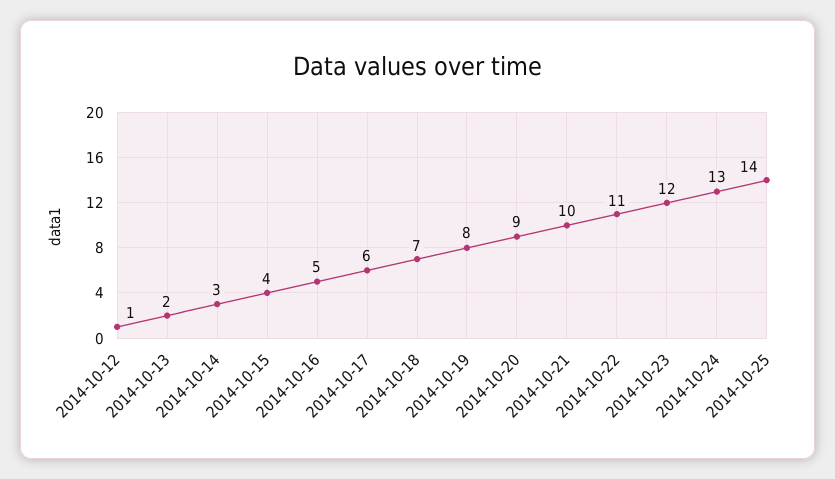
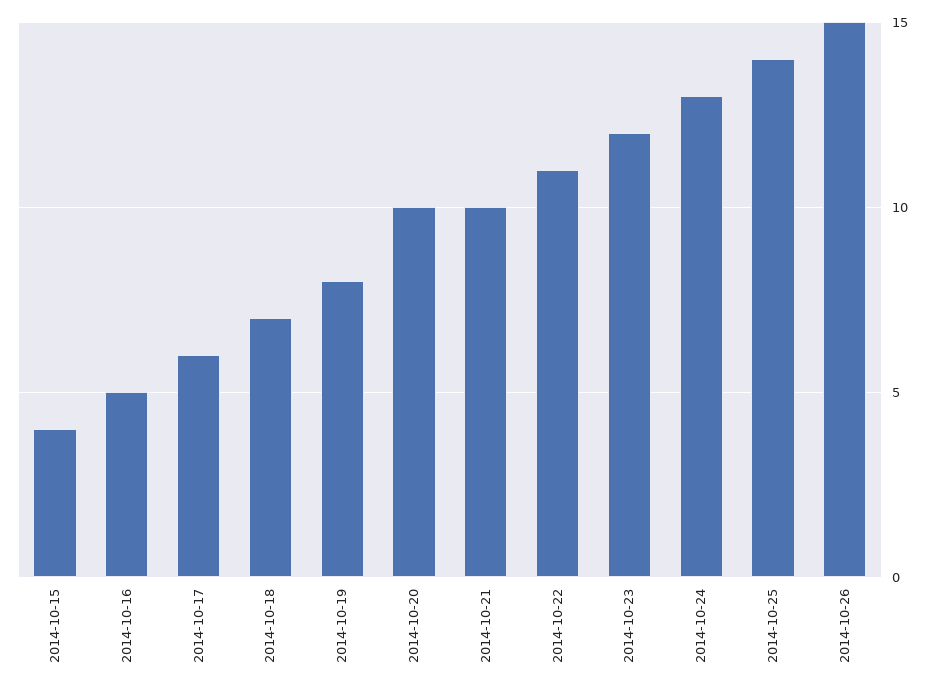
2014-10-12: 1 -> none
2014-10-13: 2 -> none
2014-10-14: 3 -> none
2014-10-20: 9 -> 10
2014-10-26: none -> 15

